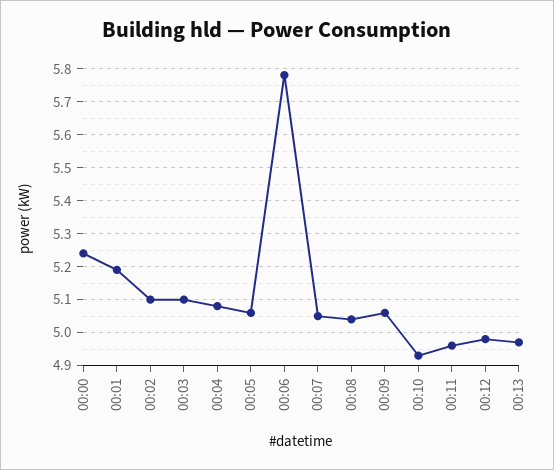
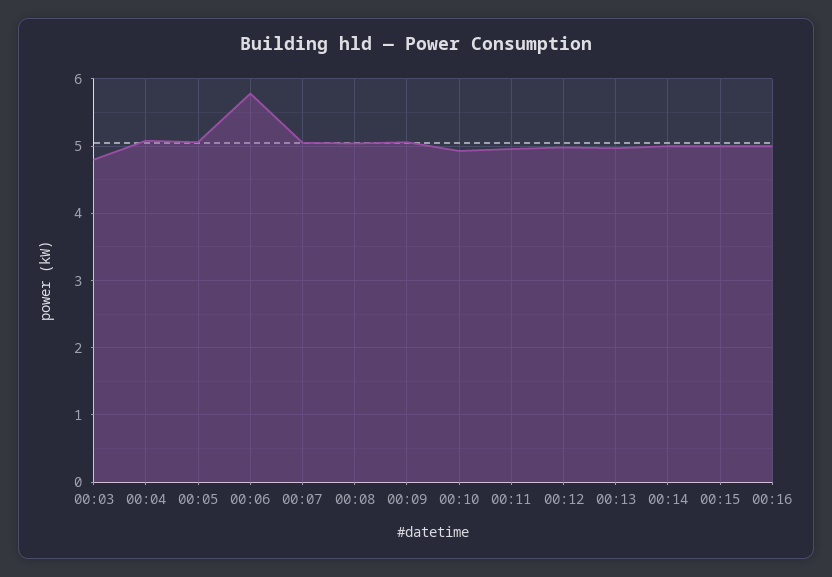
00:00: 5.25 -> none
00:01: 5.2 -> none
00:02: 5.1 -> none
00:03: 5.1 -> 4.8
00:14: none -> 5
00:15: none -> 5
00:16: none -> 5

